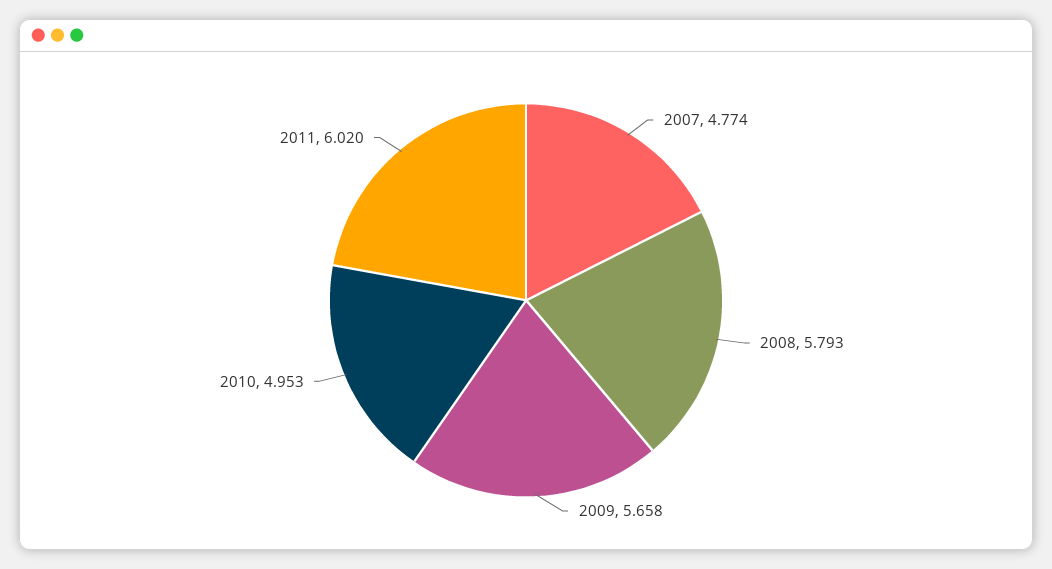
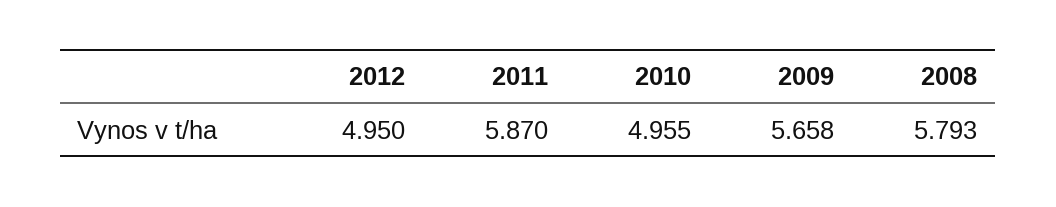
2007: 4.774 -> none
2010: 4.953 -> 4.955
2011: 6.02 -> 5.87
2012: none -> 4.95

